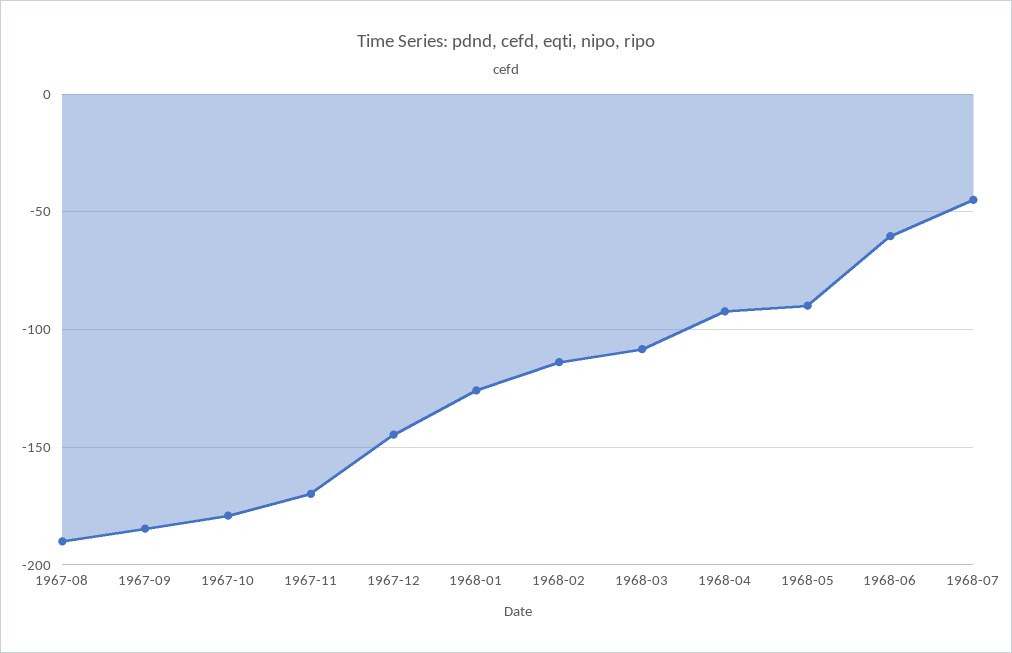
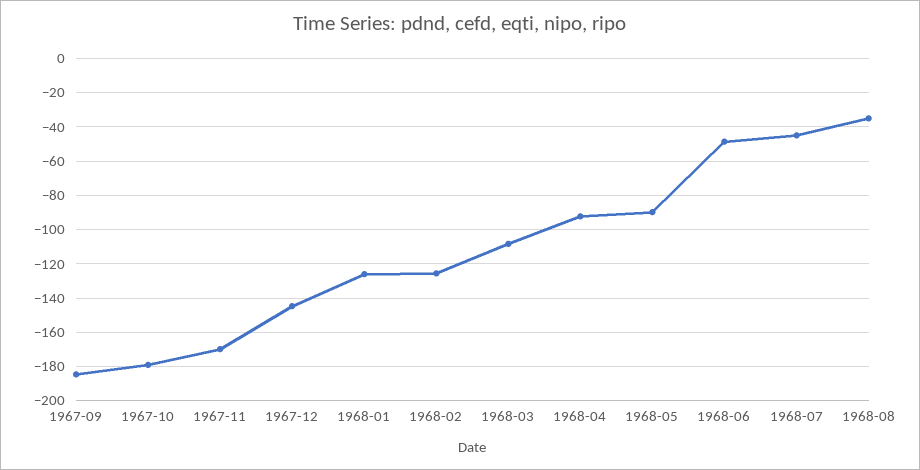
1967-08: -190 -> none
1968-02: -115 -> -125
1968-06: -60 -> -50
1968-08: none -> -35

